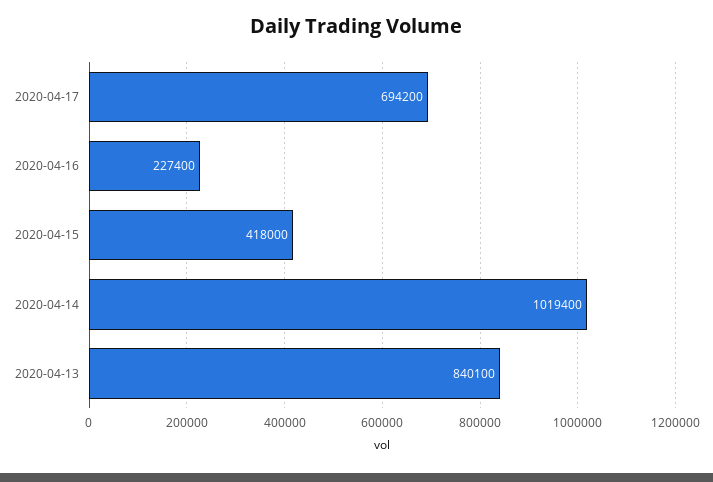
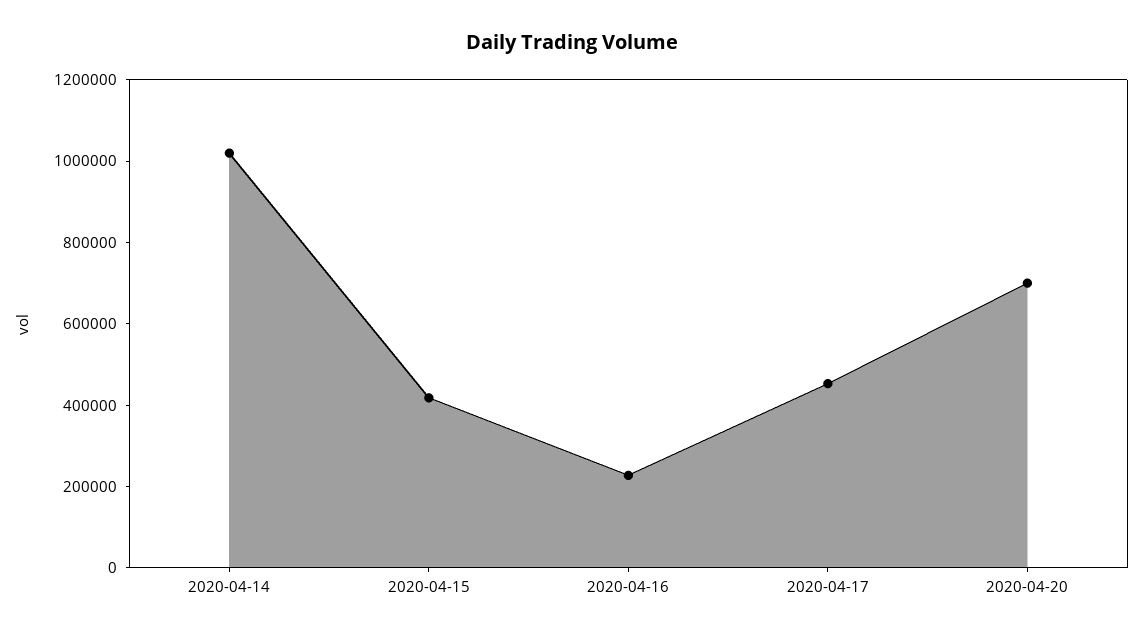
2020-04-17: 694200 -> 450000
2020-04-13: 840100 -> none
2020-04-20: none -> 700000

